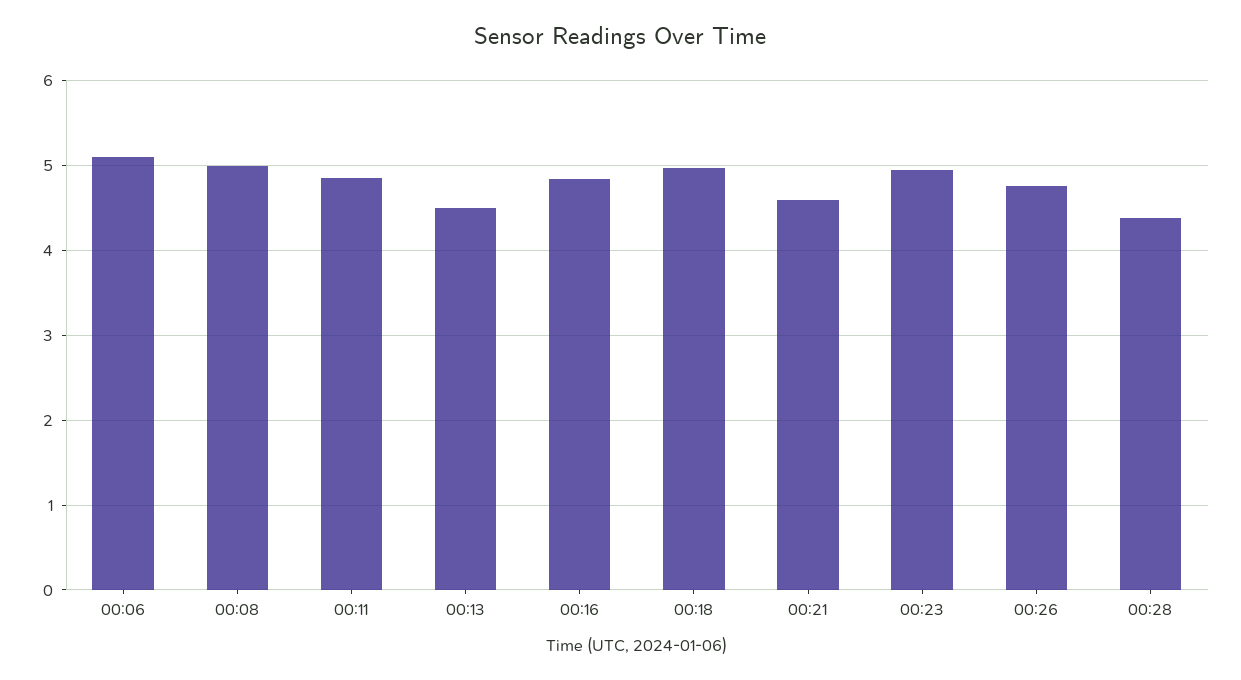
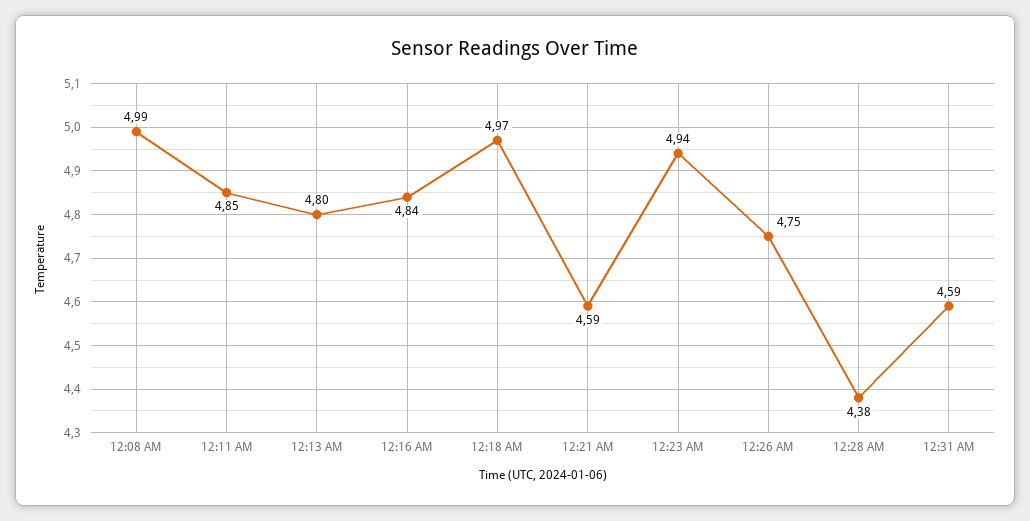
00:06: 5.1 -> none
00:13: 4.5 -> 4.8
12:31 AM: none -> 4.59

